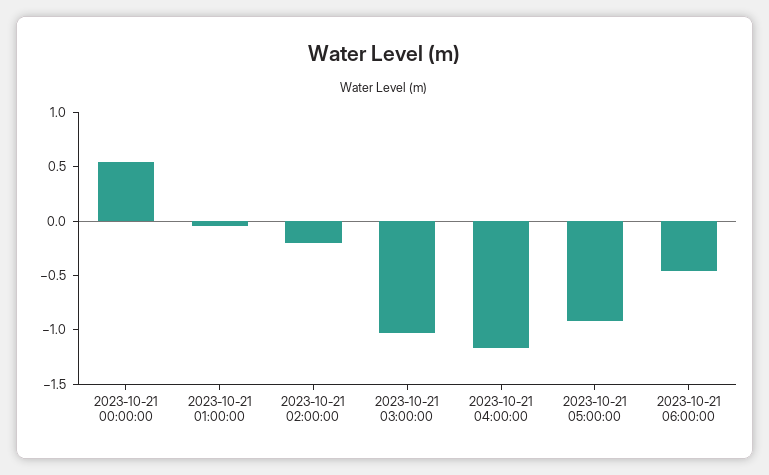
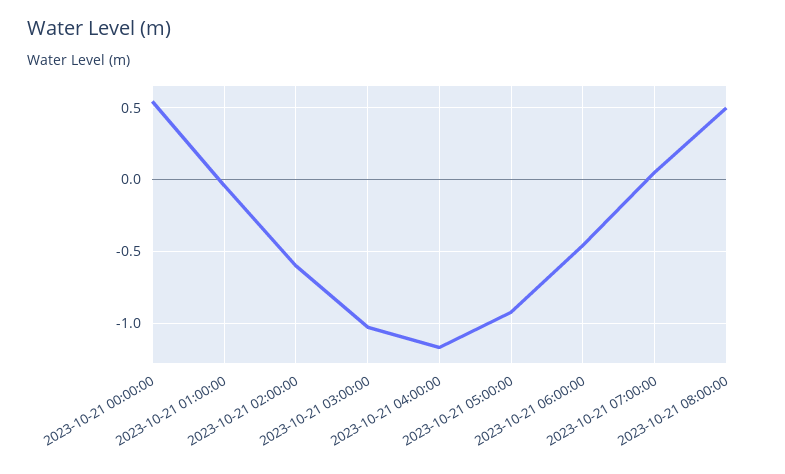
2023-10-21 02:00:00: -0.2 -> -0.6
2023-10-21 07:00:00: none -> 0.05
2023-10-21 08:00:00: none -> 0.5

